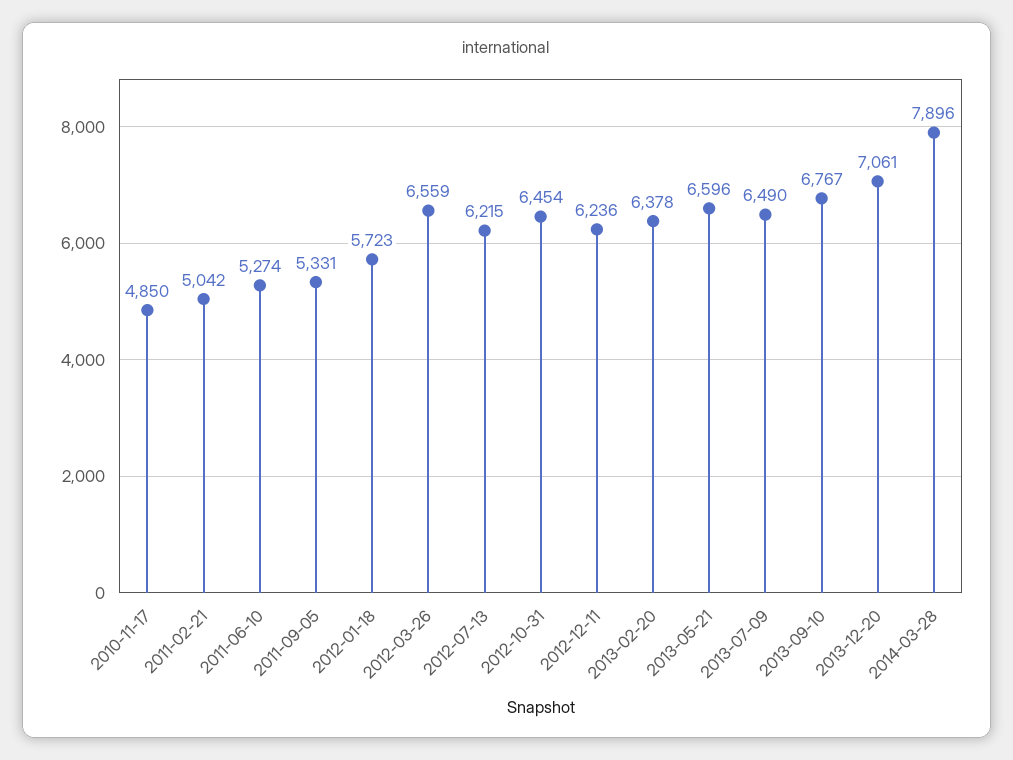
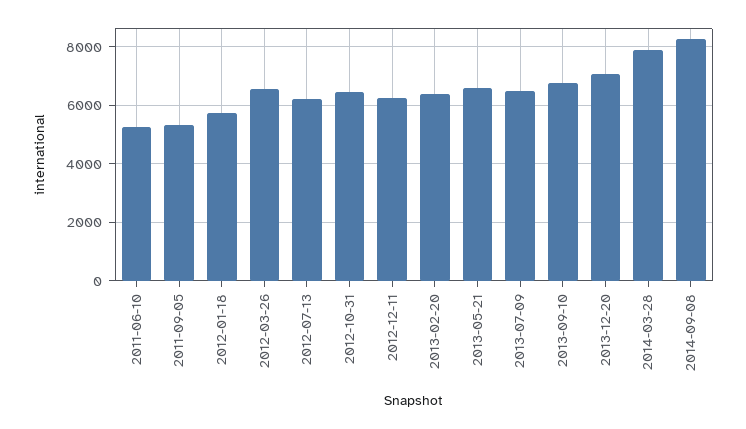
2010-11-17: 4850 -> none
2011-02-21: 5042 -> none
2014-09-08: none -> 8250

